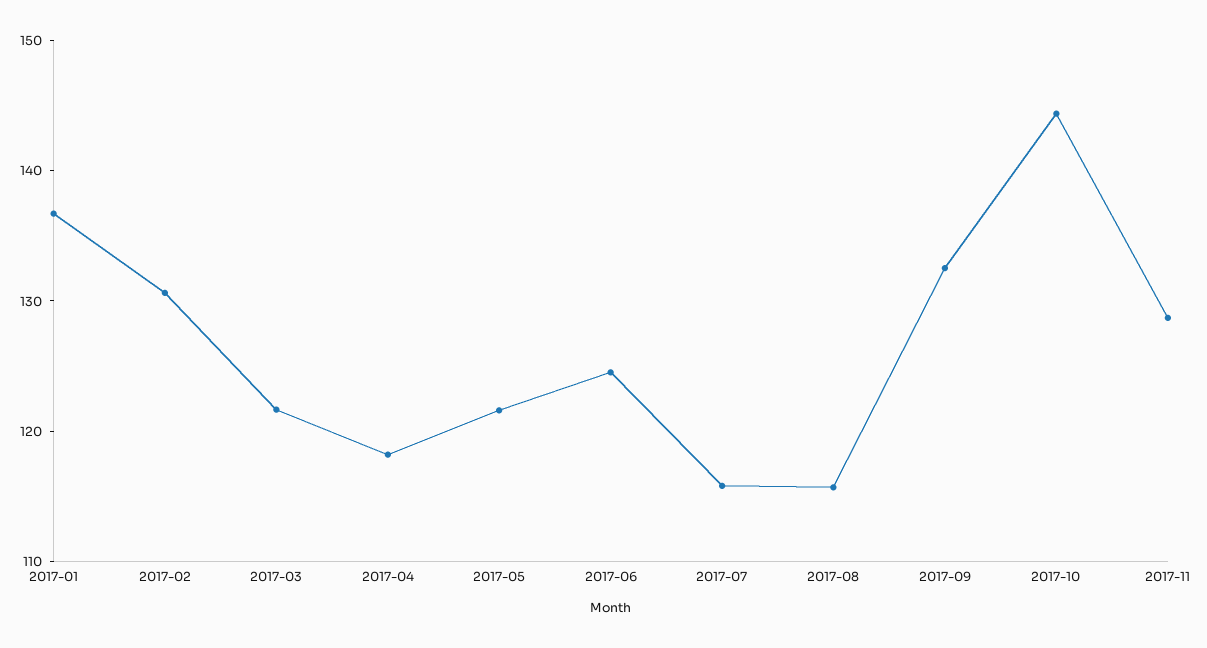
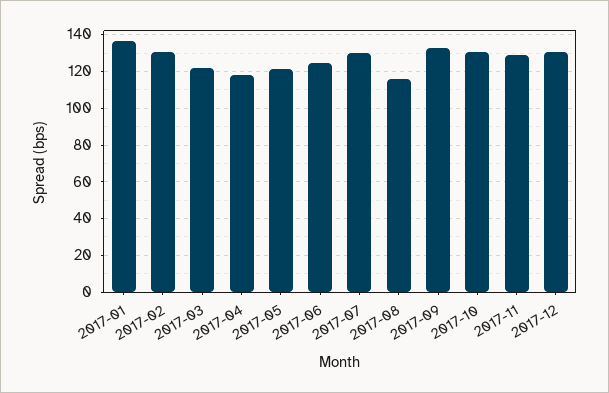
2017-07: 116 -> 130
2017-10: 144 -> 130
2017-12: none -> 130

